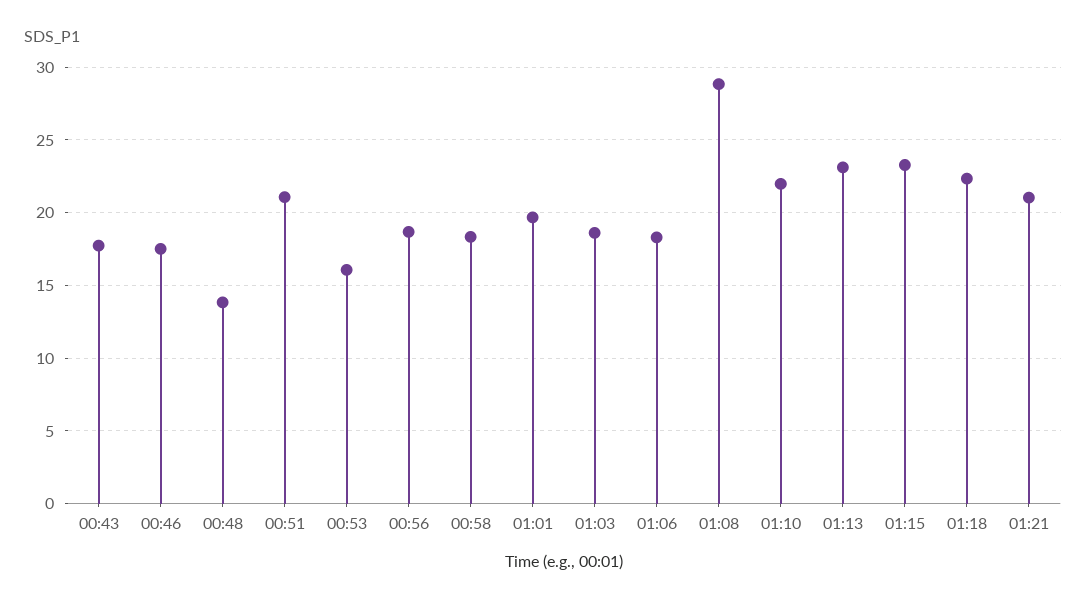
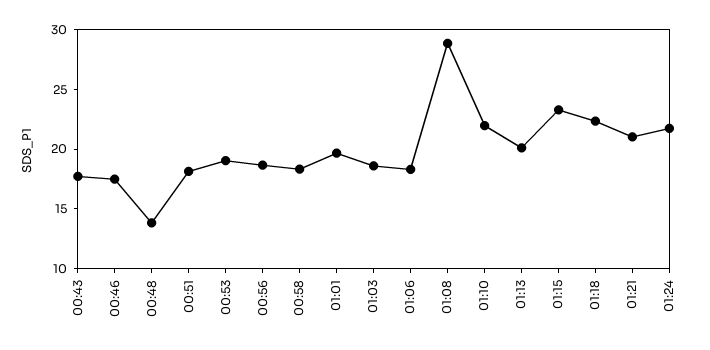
00:51: 21 -> 18
00:53: 16 -> 19
01:13: 23 -> 20
01:24: none -> 22

